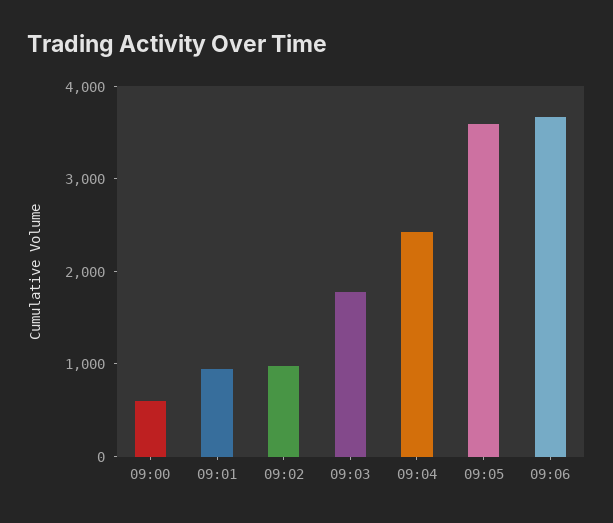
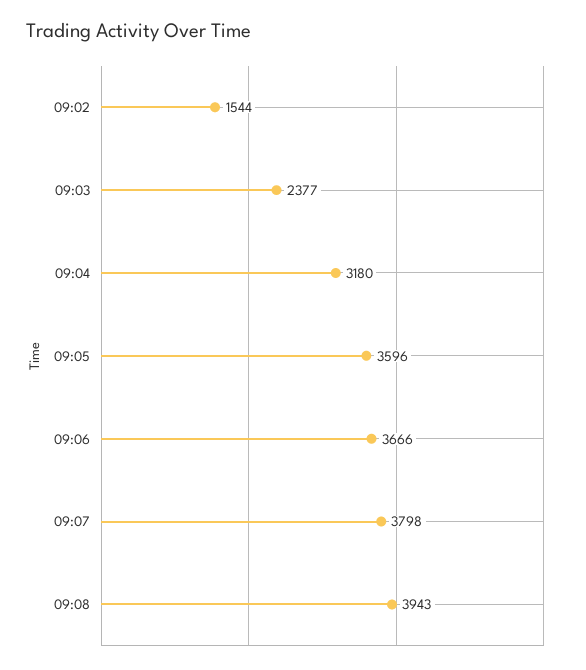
09:00: 600 -> none
09:01: 1000 -> none
09:02: 1000 -> 1544
09:03: 1800 -> 2377
09:04: 2400 -> 3180
09:07: none -> 3798
09:08: none -> 3943

